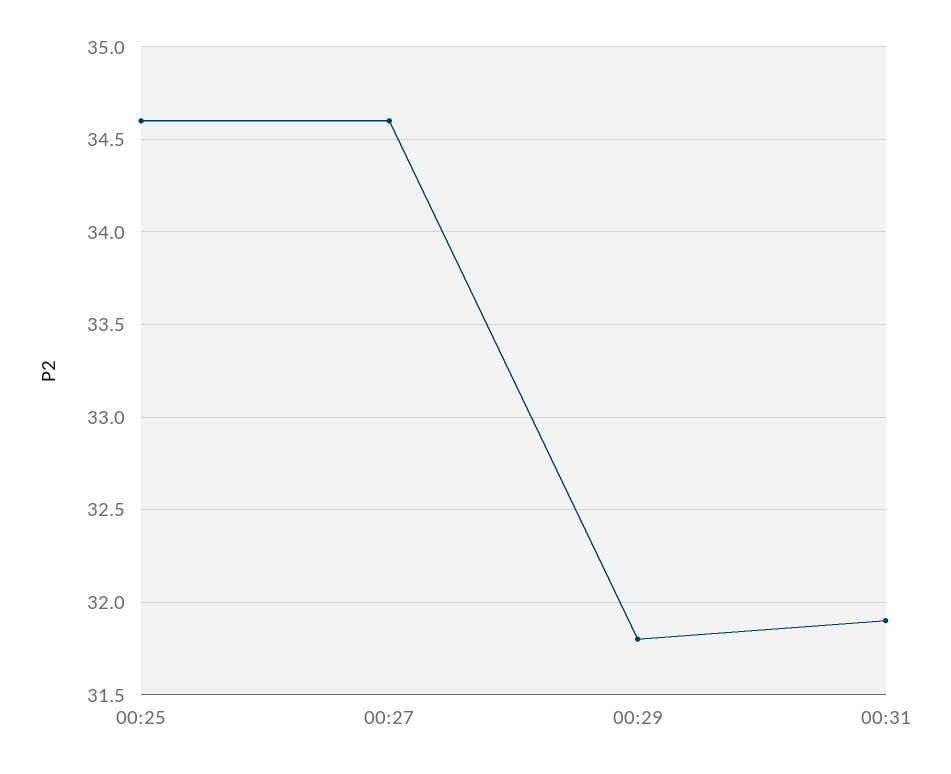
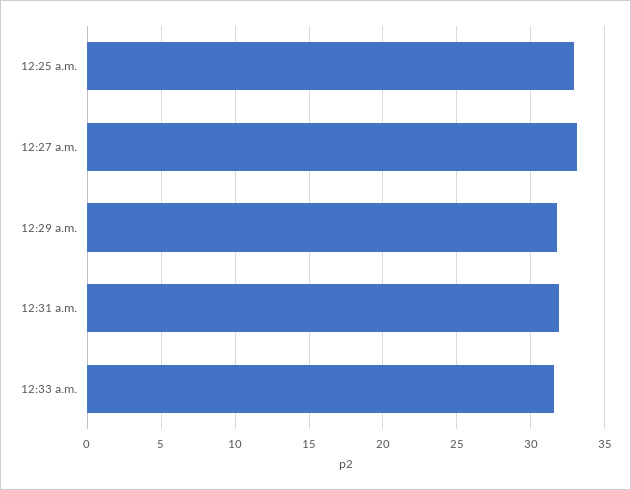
00:25: 34.6 -> 33
00:27: 34.6 -> 33
12:33 a.m.: none -> 31.5

